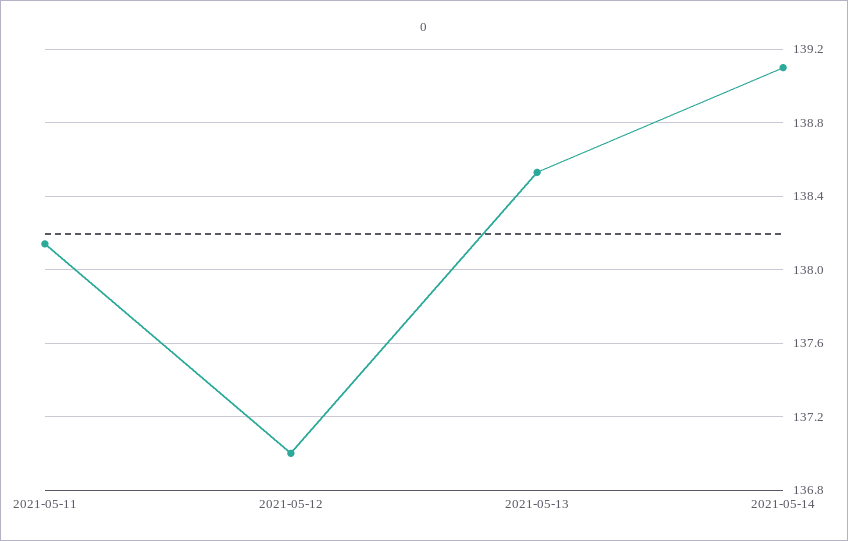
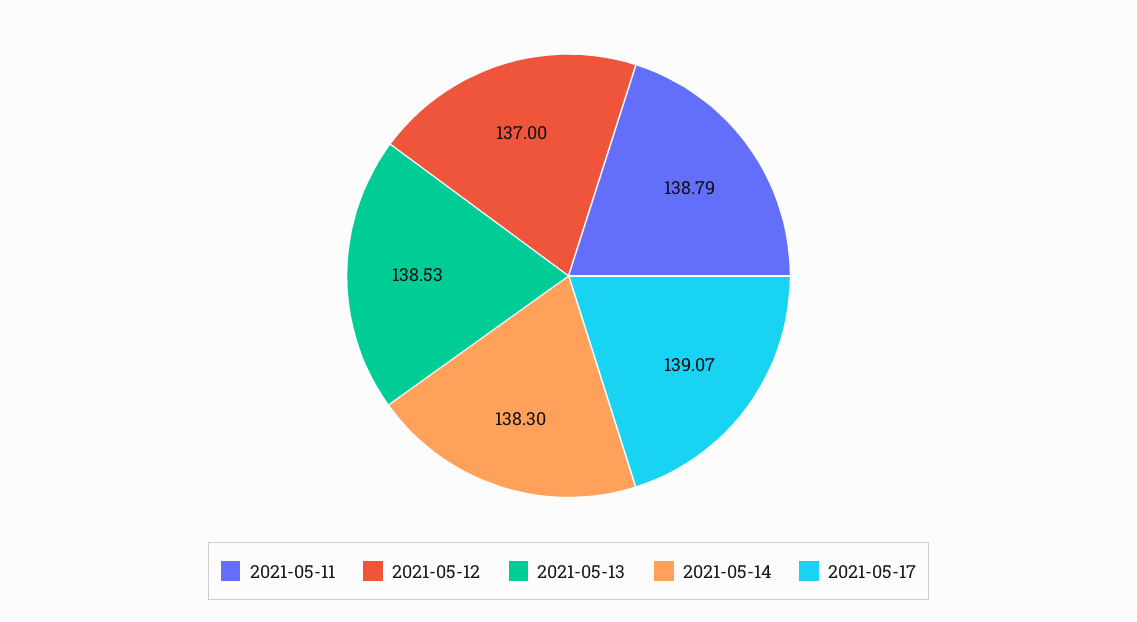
2021-05-11: 138.15 -> 138.79
2021-05-14: 139.1 -> 138.3
2021-05-17: none -> 139.07

